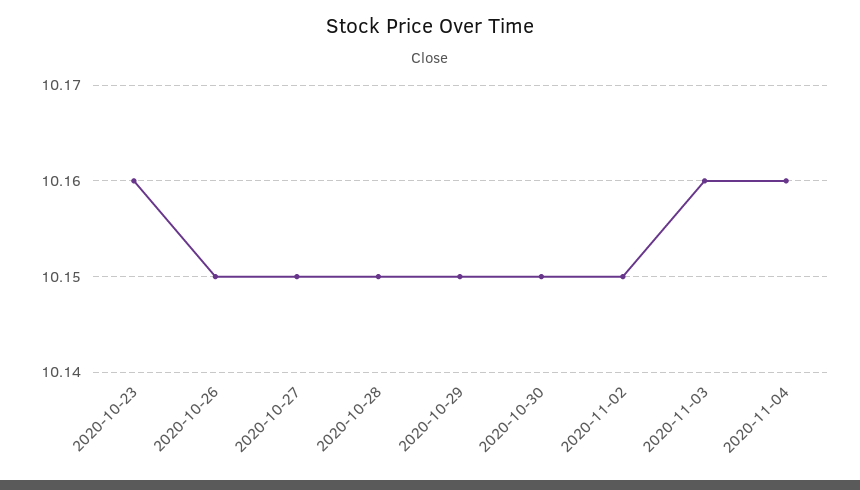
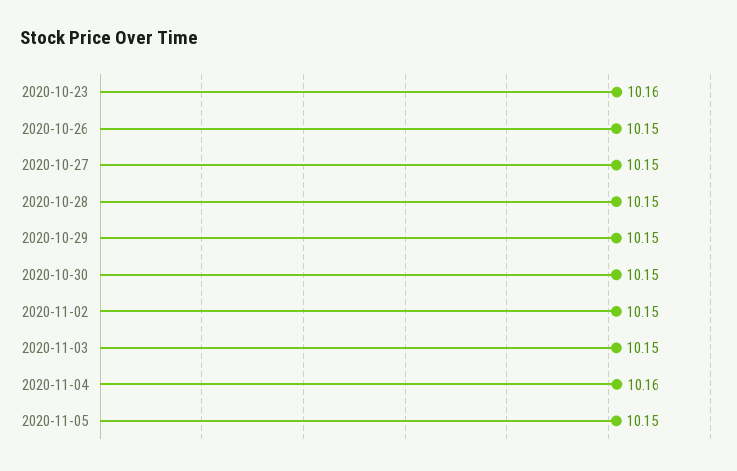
2020-11-03: 10.16 -> 10.15
2020-11-05: none -> 10.15

